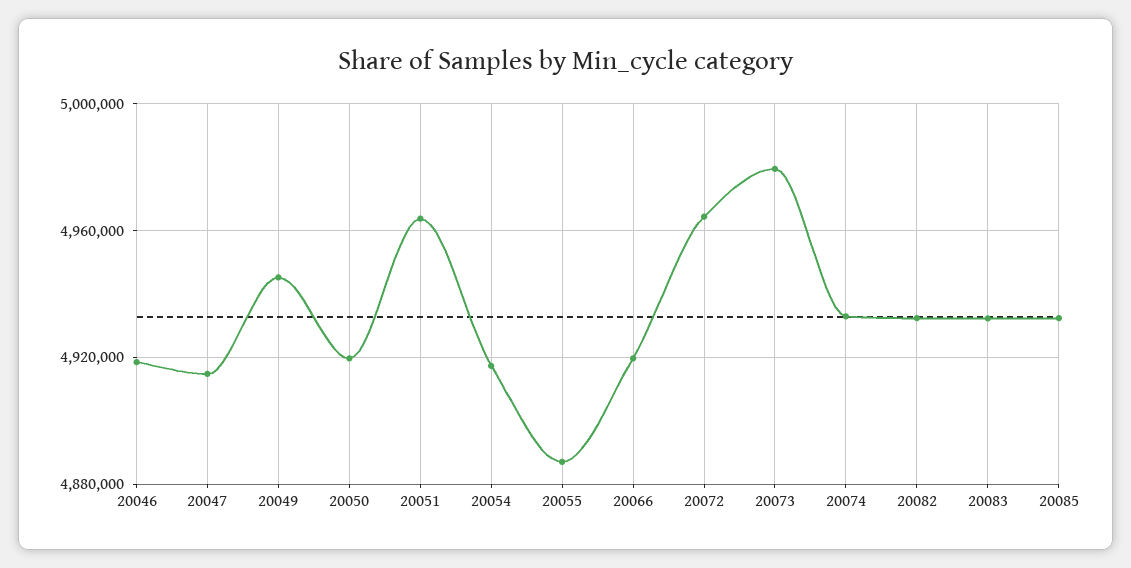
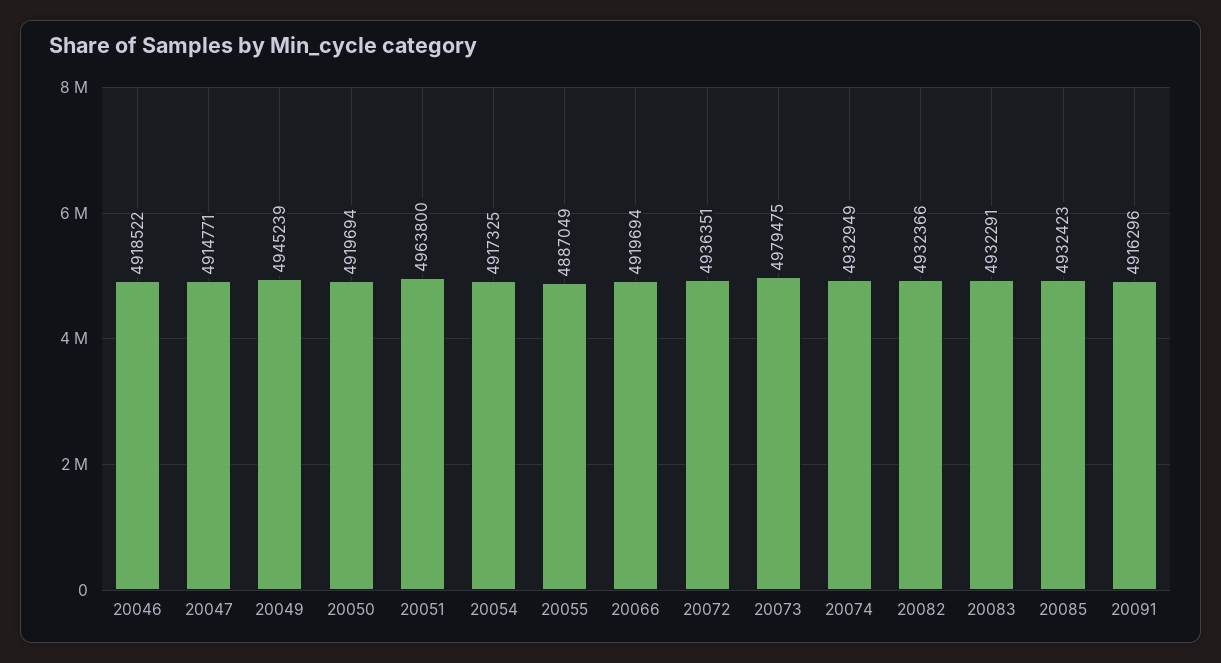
20072: 4965000 -> 4936351
20091: none -> 4916296

